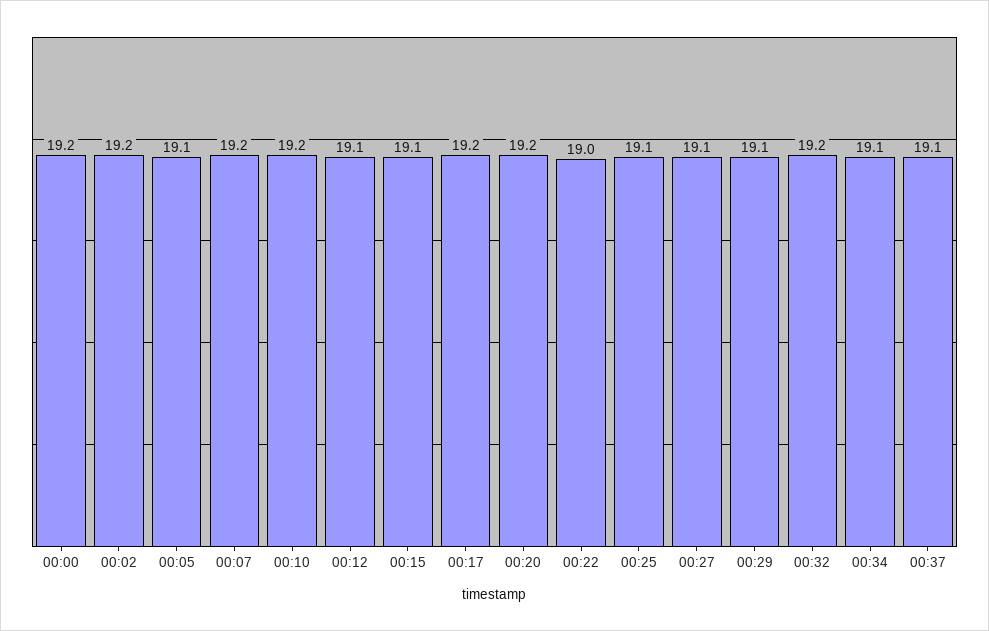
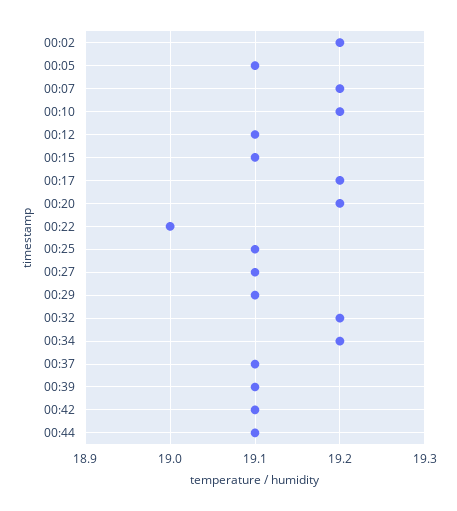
00:00: 19.2 -> none
00:34: 19.1 -> 19.2
00:39: none -> 19.1
00:42: none -> 19.1
00:44: none -> 19.1

